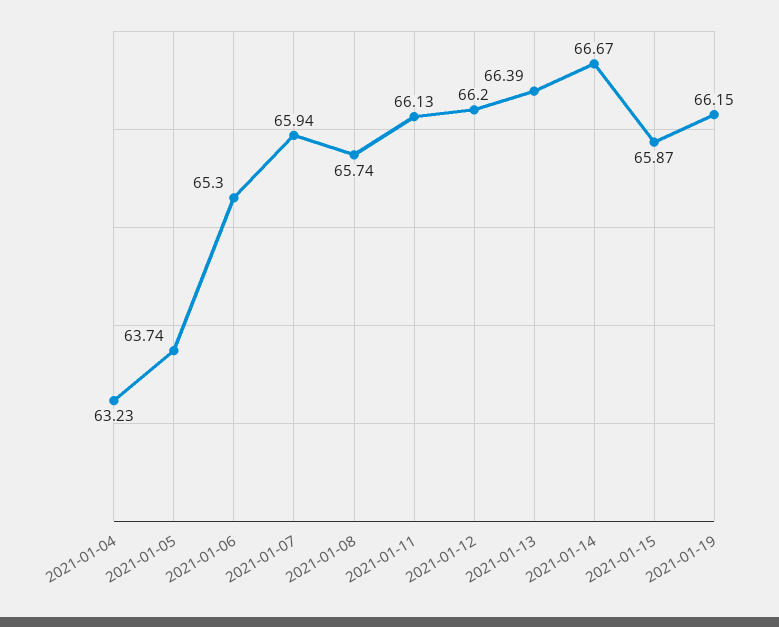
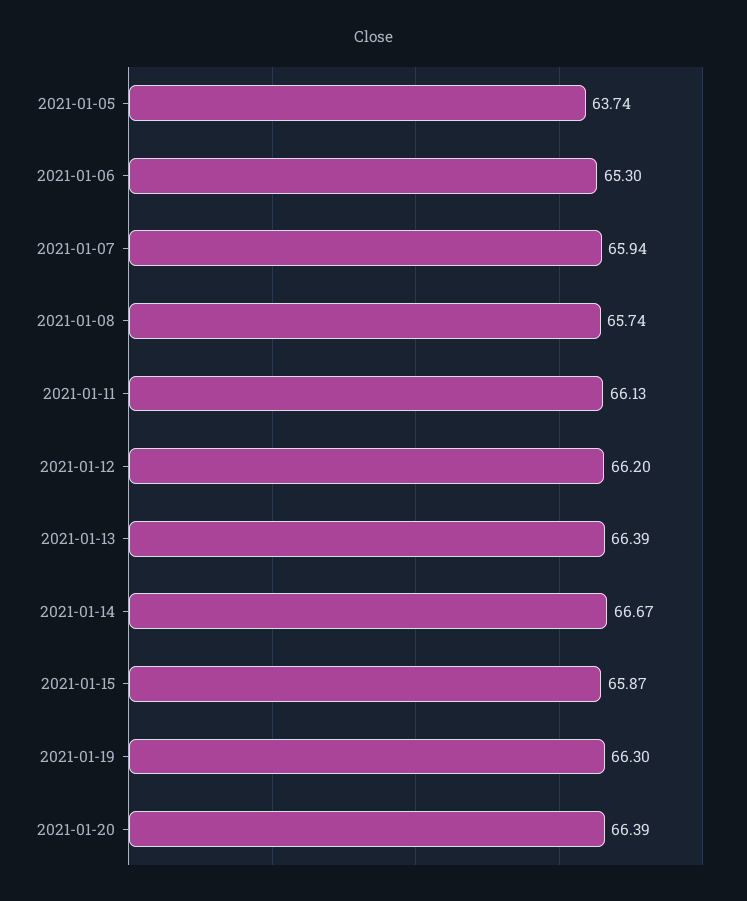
2021-01-04: 63.23 -> none
2021-01-19: 66.15 -> 66.3
2021-01-20: none -> 66.39

